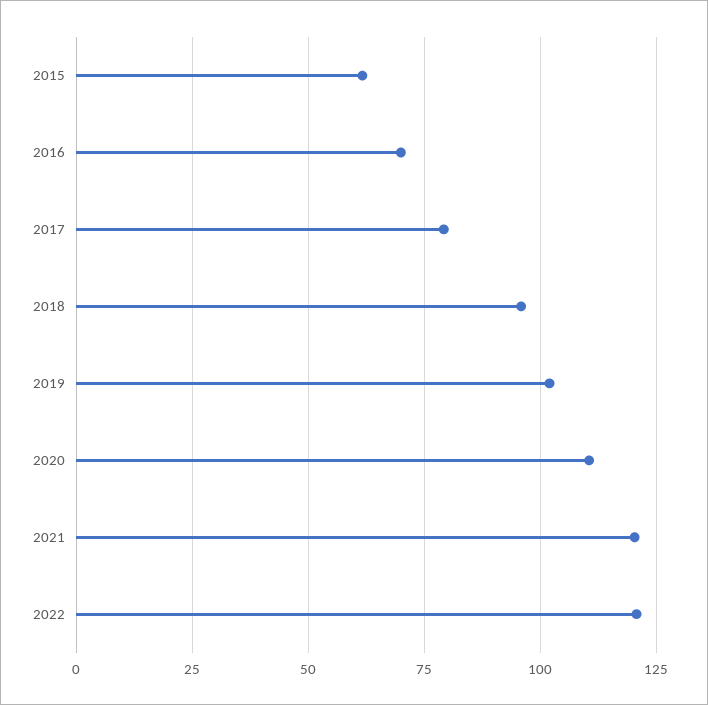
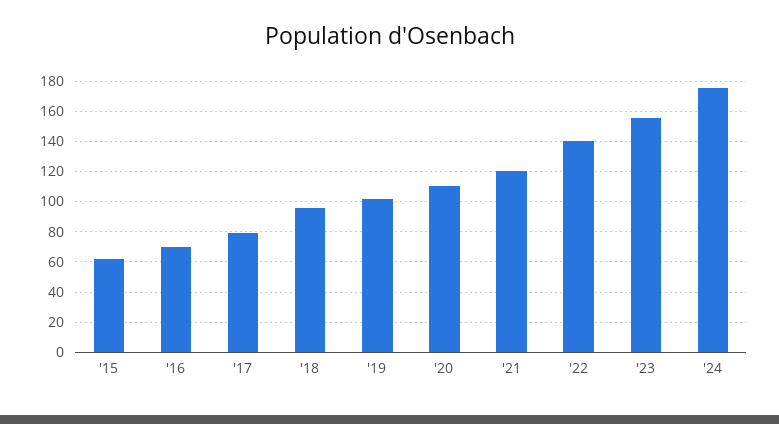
2022: 120 -> 140
'23: none -> 155
'24: none -> 175

